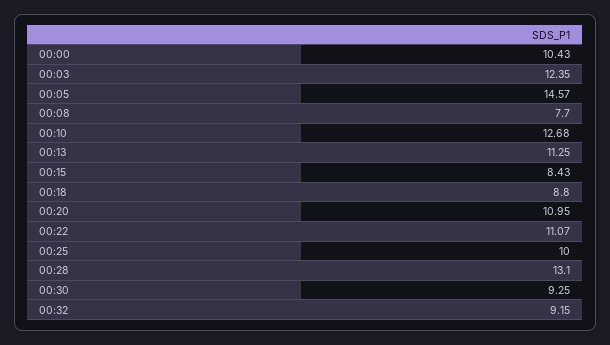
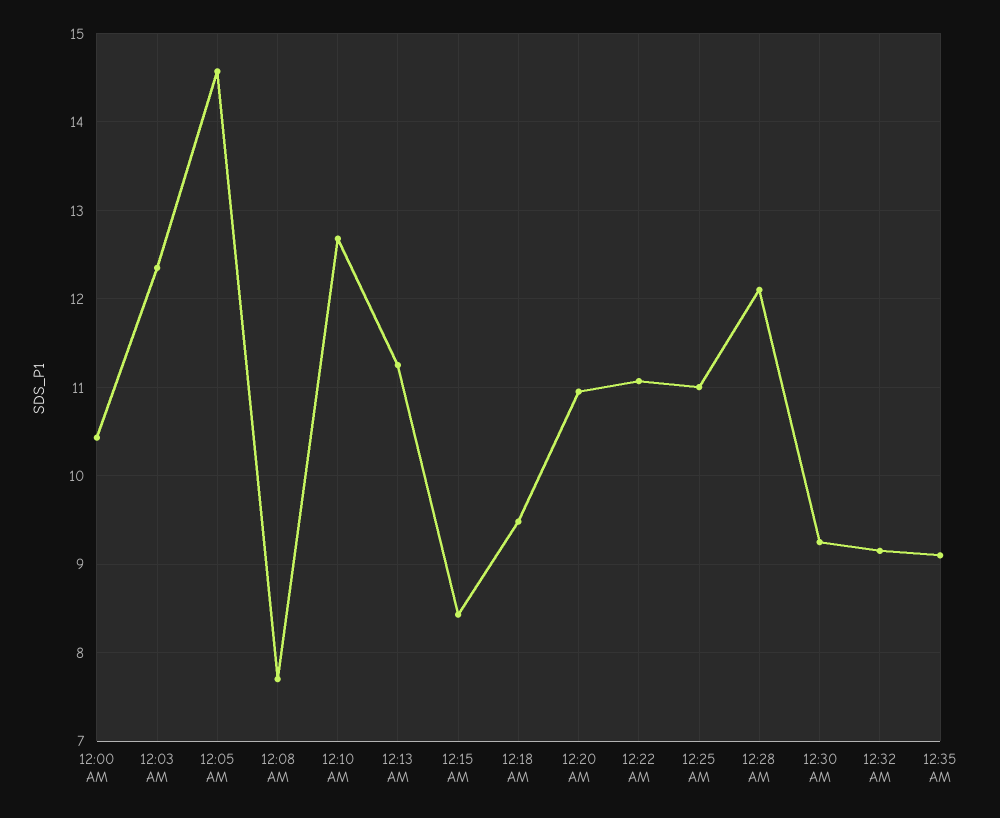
00:18: 8.8 -> 9.5
00:25: 10 -> 11
00:28: 13.1 -> 12.1
12:35 AM: none -> 9.1

